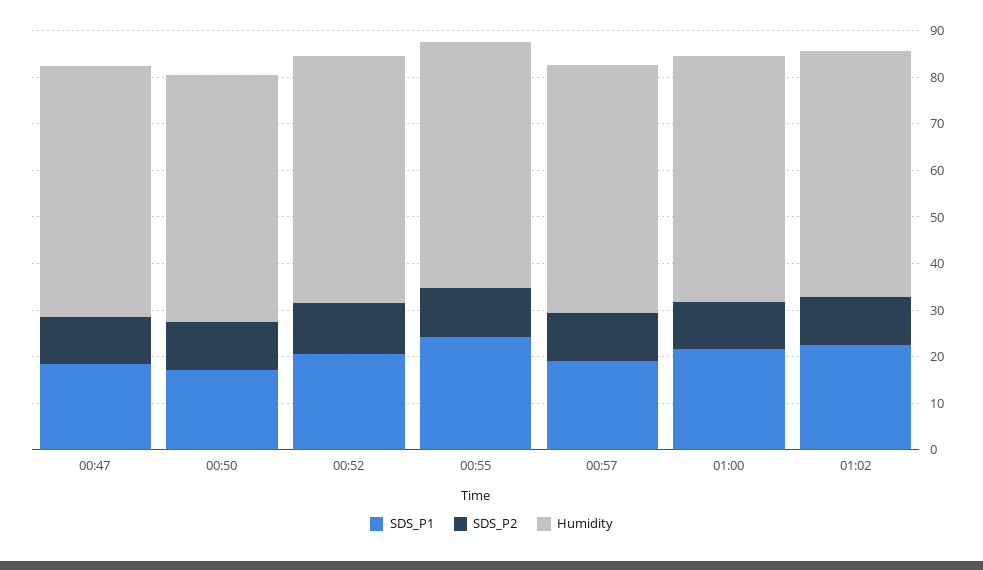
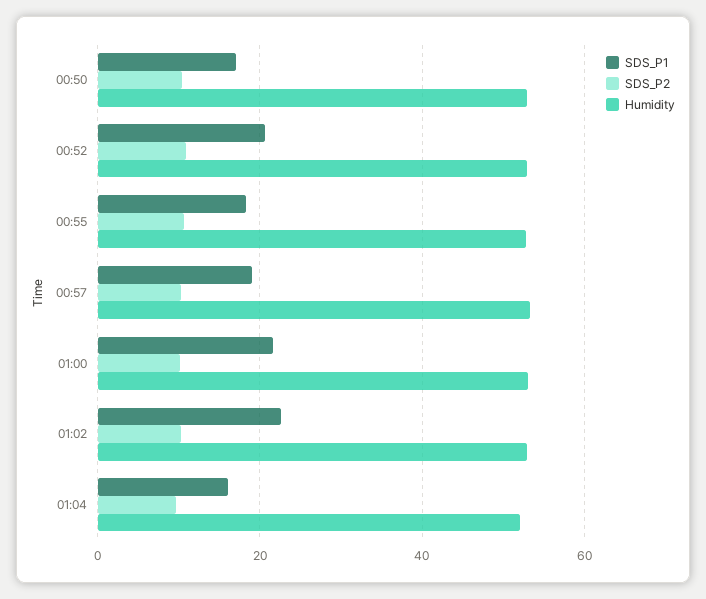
SDS_P1, 00:47: 18 -> none
SDS_P2, 00:47: 10 -> none
Humidity, 00:47: 54 -> none
SDS_P1, 00:55: 24 -> 18
SDS_P1, 01:04: none -> 16
SDS_P2, 01:04: none -> 10
Humidity, 01:04: none -> 52

